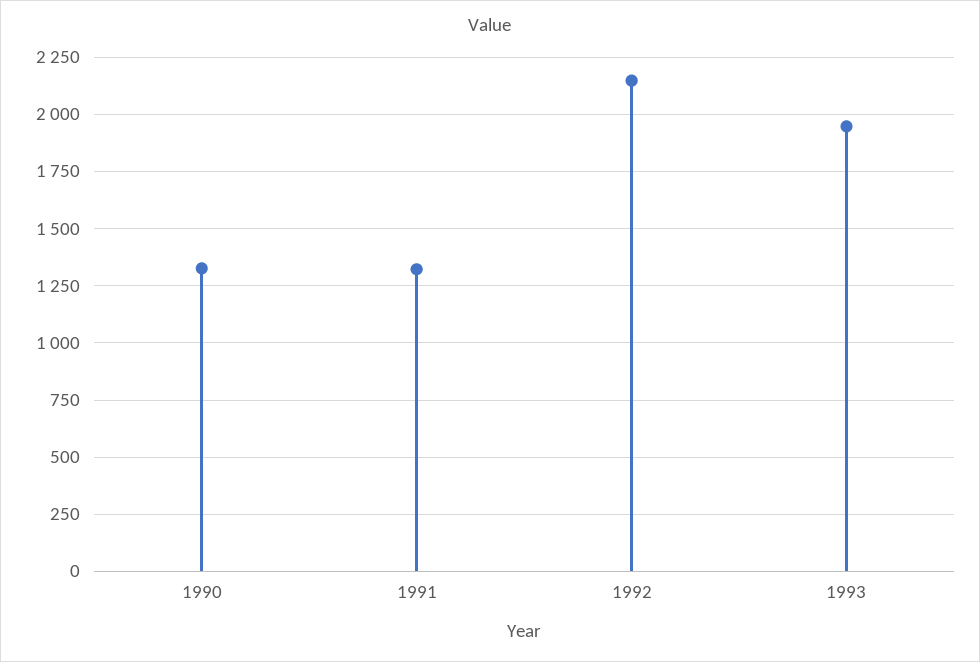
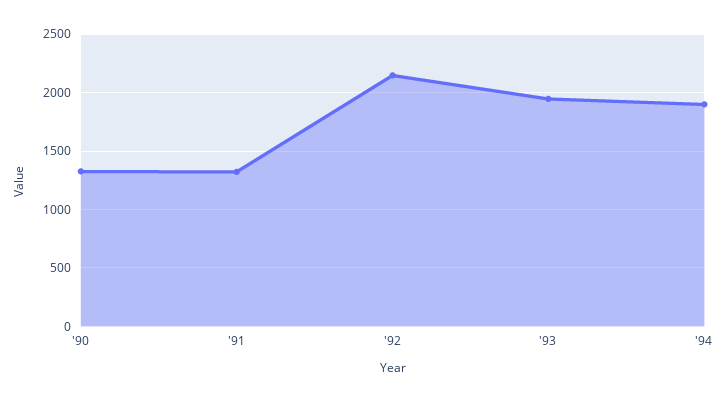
'94: none -> 1900

